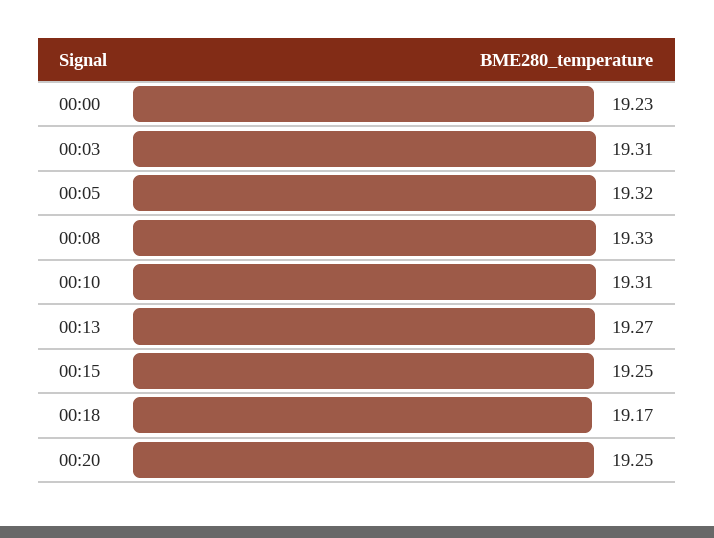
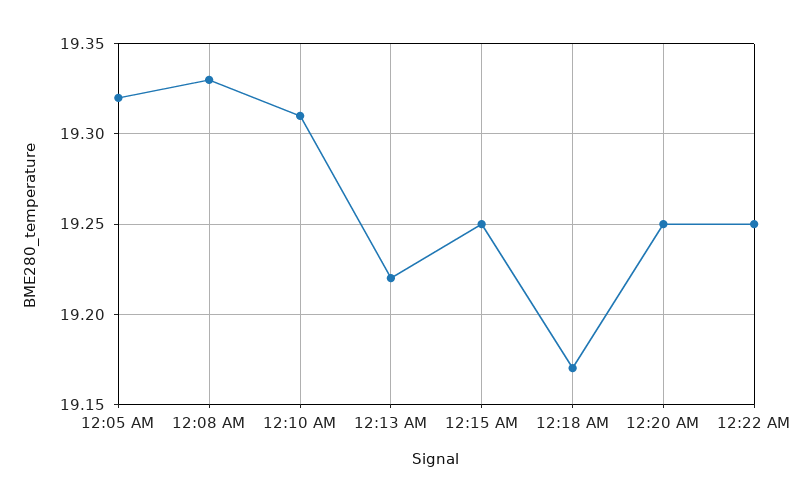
00:00: 19.23 -> none
00:03: 19.31 -> none
00:13: 19.27 -> 19.22
12:22 AM: none -> 19.25

